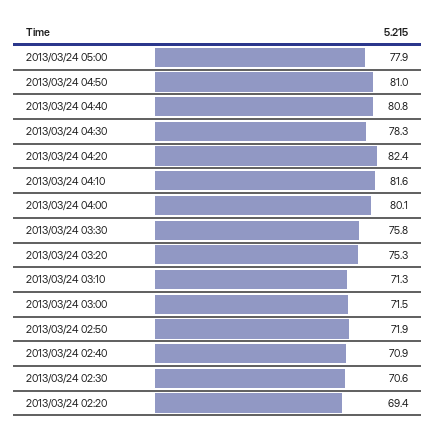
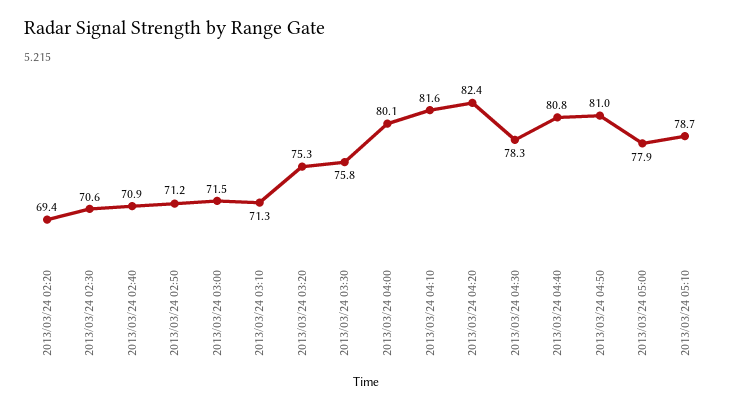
2013/03/24 02:50: 71.9 -> 71.2
2013/03/24 05:10: none -> 78.7

